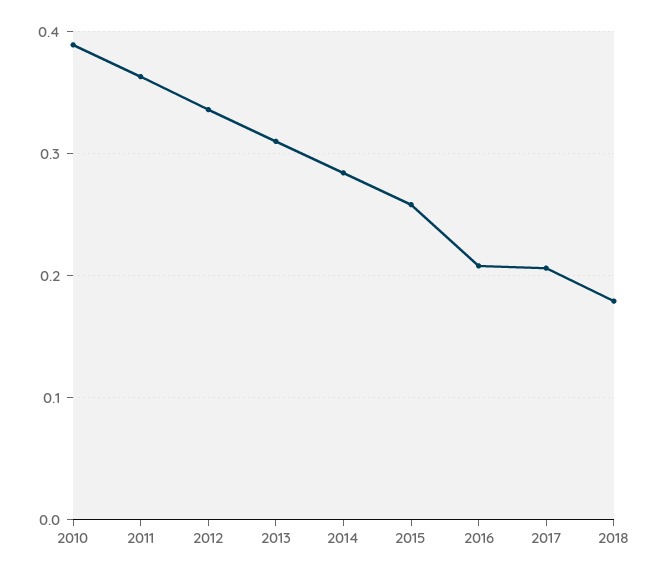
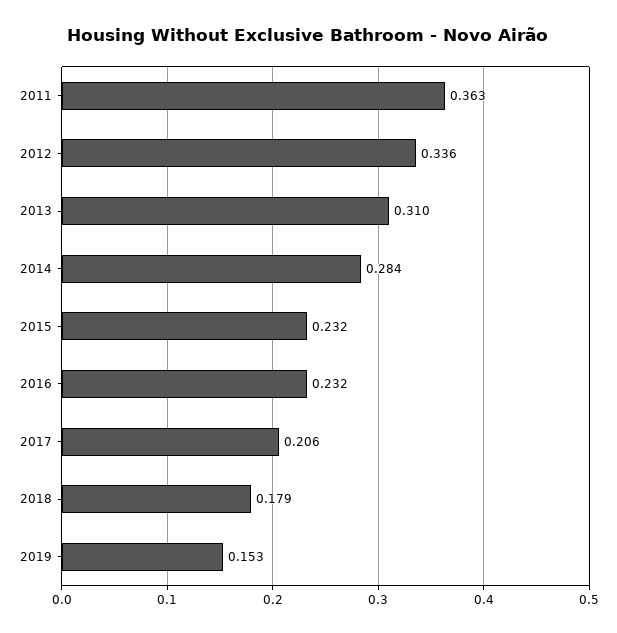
2010: 0.39 -> none
2015: 0.26 -> 0.232
2016: 0.21 -> 0.232
2019: none -> 0.153

